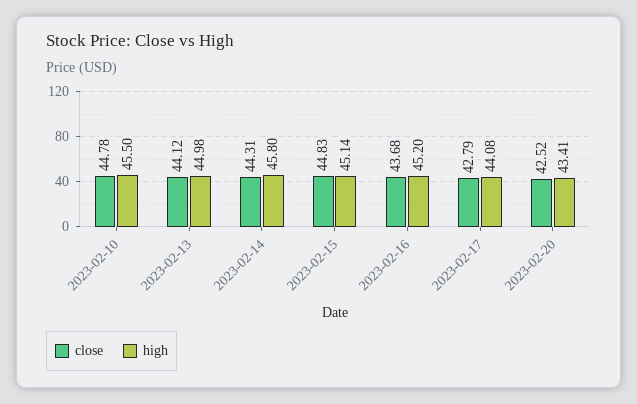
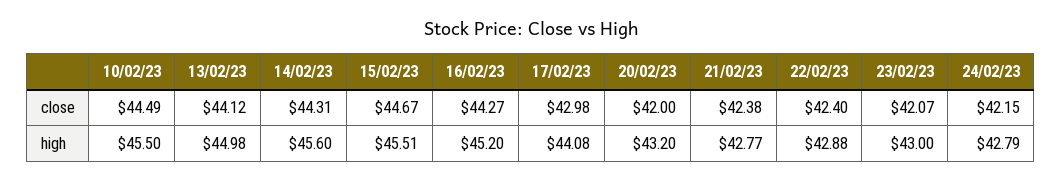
close, 2023-02-10: 44.78 -> 44.49
high, 2023-02-14: 45.8 -> 45.6
close, 2023-02-15: 44.83 -> 44.67
high, 2023-02-15: 45.14 -> 45.51
close, 2023-02-16: 43.68 -> 44.27
close, 2023-02-17: 42.79 -> 42.98
close, 2023-02-20: 42.52 -> 42
high, 2023-02-20: 43.41 -> 43.2
close, 21/02/23: none -> 42.38
close, 22/02/23: none -> 42.4
close, 23/02/23: none -> 42.07
close, 24/02/23: none -> 42.15
high, 21/02/23: none -> 42.77
high, 22/02/23: none -> 42.88
high, 23/02/23: none -> 43
high, 24/02/23: none -> 42.79

